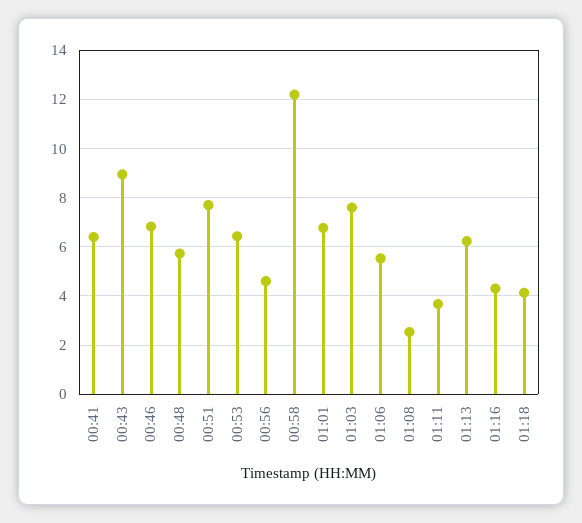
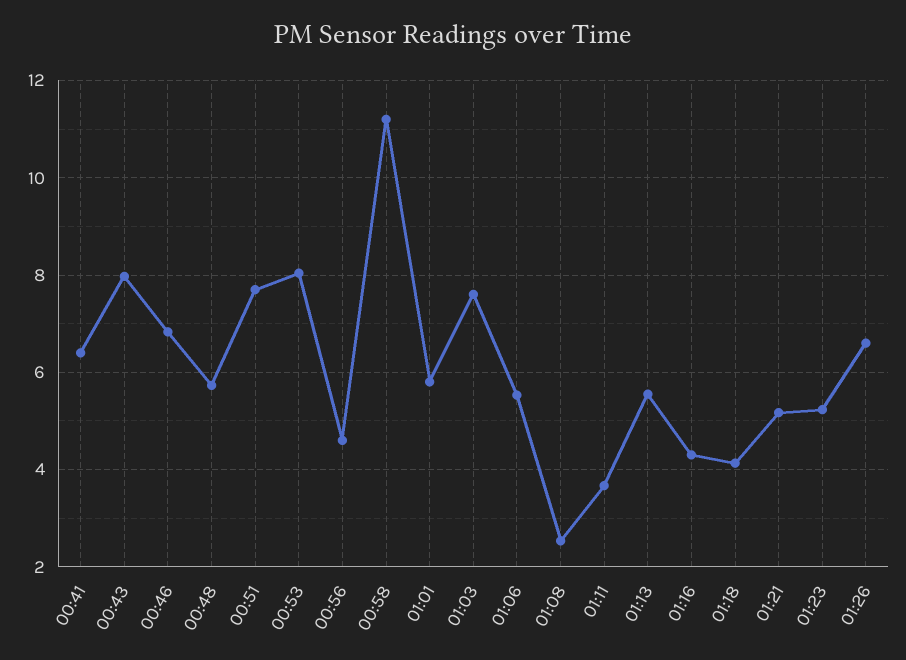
00:43: 9 -> 8
00:53: 6.5 -> 8
00:58: 12.25 -> 11.2
01:01: 6.75 -> 5.8
01:13: 6.25 -> 5.6
01:21: none -> 5.2
01:23: none -> 5.2
01:26: none -> 6.6

